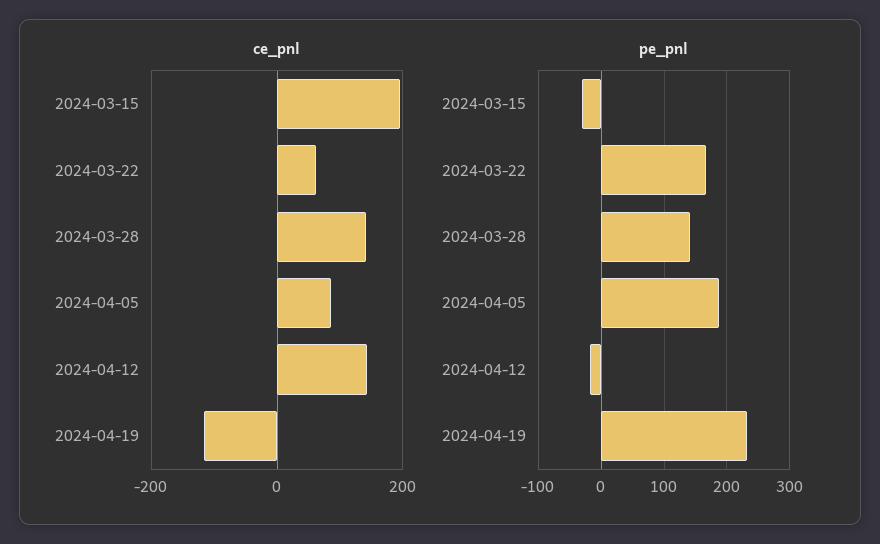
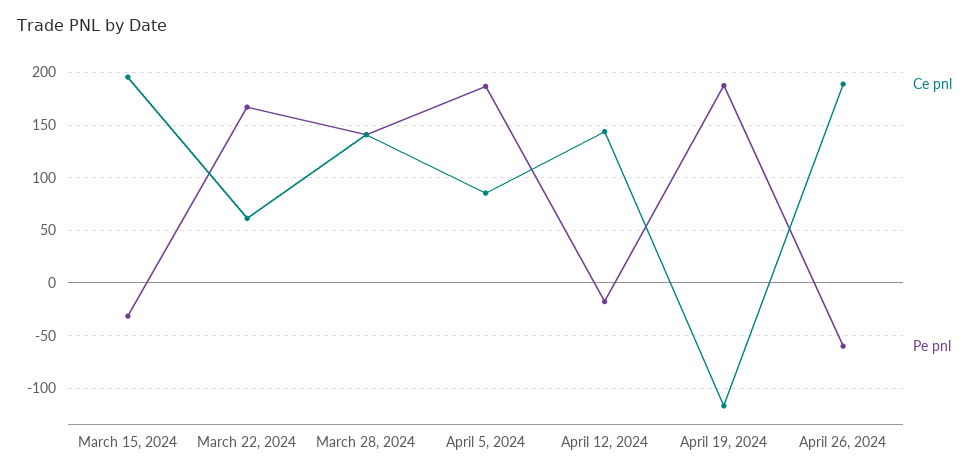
pe_pnl, 2024-04-19: 230 -> 190
ce_pnl, April 26, 2024: none -> 190
pe_pnl, April 26, 2024: none -> -60

